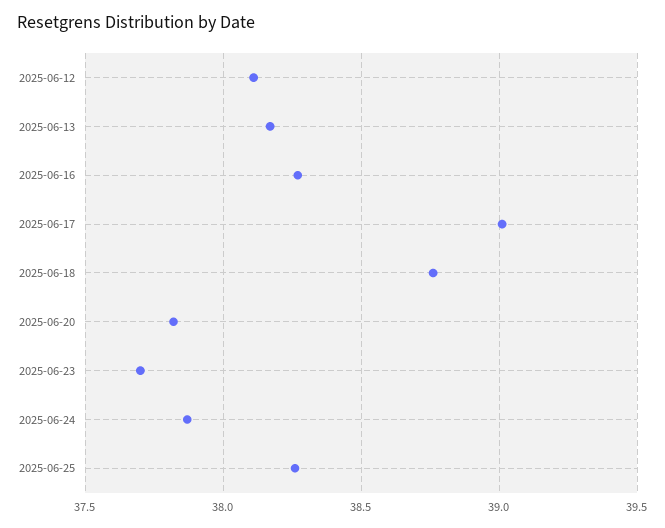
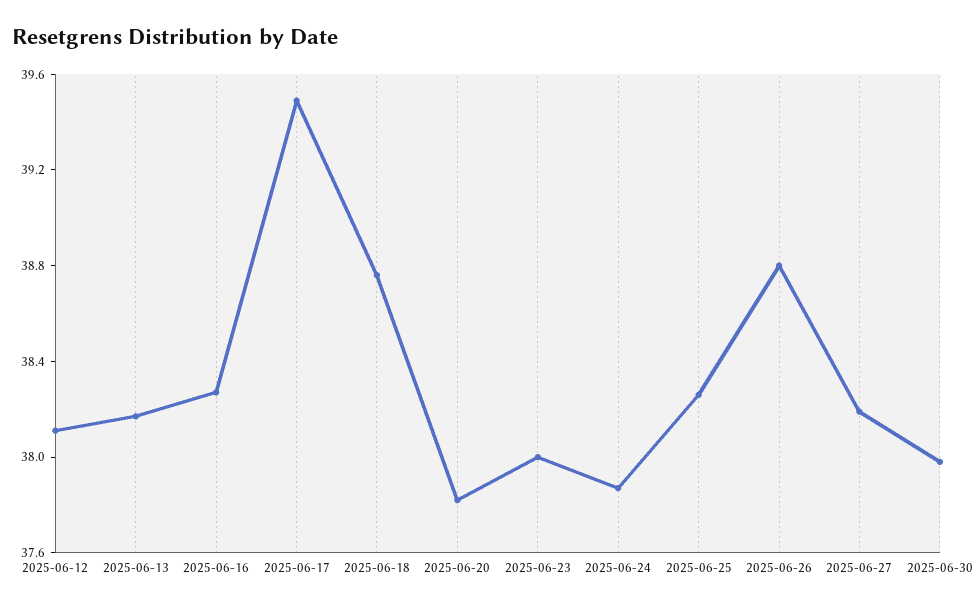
2025-06-17: 39 -> 39.5
2025-06-23: 37.7 -> 38
2025-06-26: none -> 38.8
2025-06-27: none -> 38.2
2025-06-30: none -> 38

